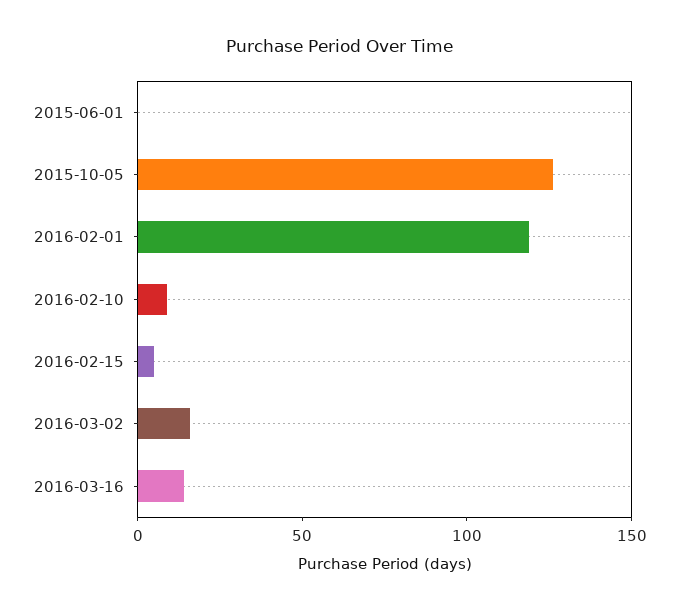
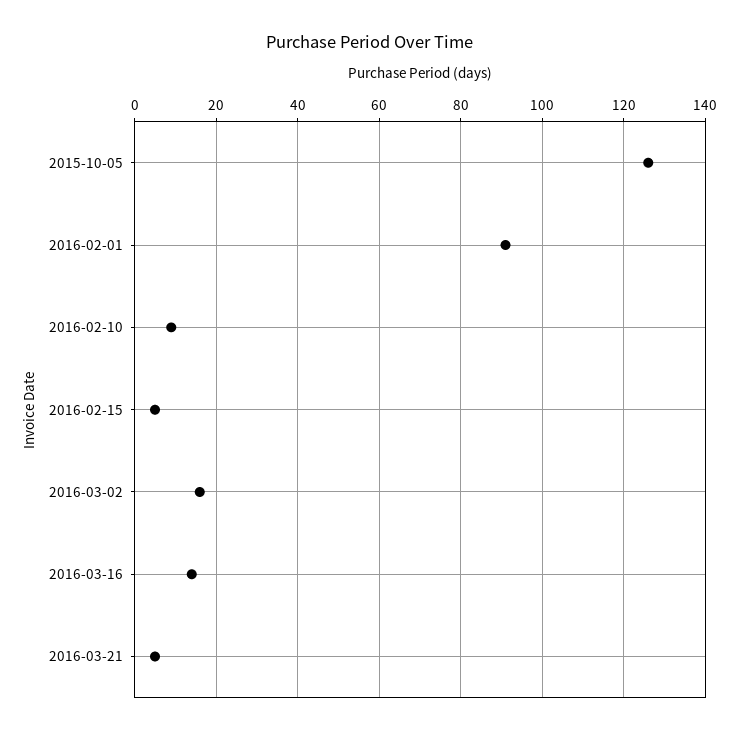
2015-06-01: 0 -> none
2016-02-01: 120 -> 90
2016-03-21: none -> 5

